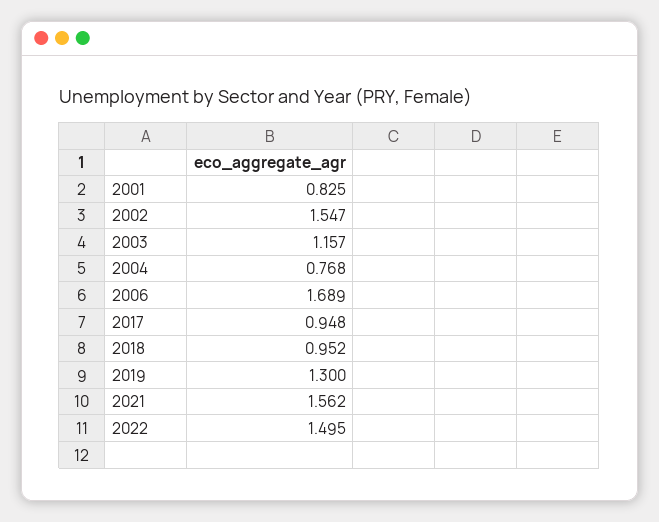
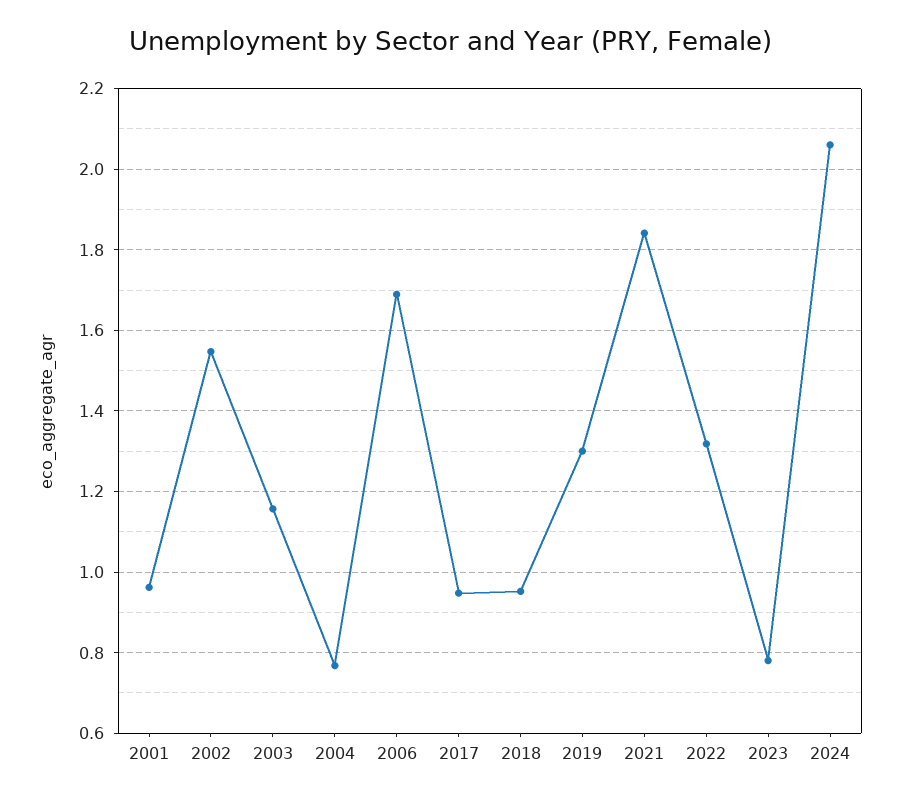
2001: 0.825 -> 0.96
2021: 1.562 -> 1.84
2022: 1.495 -> 1.32
2023: none -> 0.78
2024: none -> 2.06

